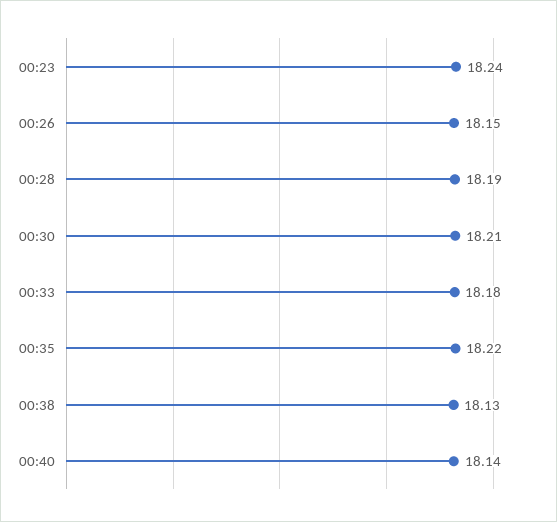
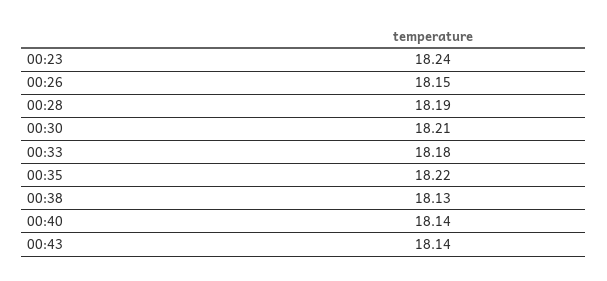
00:43: none -> 18.14

